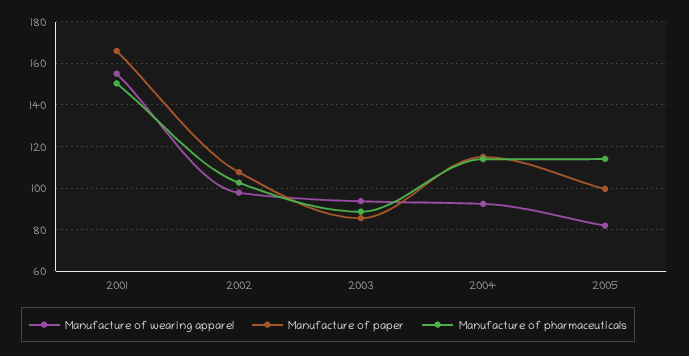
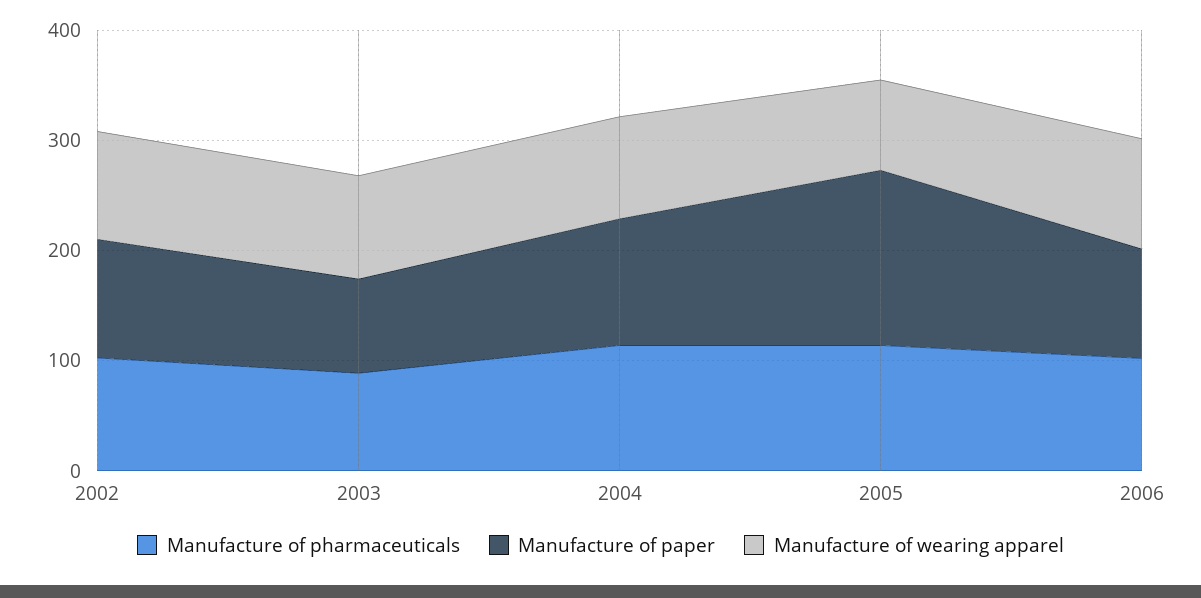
Manufacture of wearing apparel, 2001: 155 -> none
Manufacture of paper, 2001: 165 -> none
Manufacture of pharmaceuticals, 2001: 150 -> none
Manufacture of paper, 2005: 100 -> 160
Manufacture of pharmaceuticals, 2006: none -> 100
Manufacture of paper, 2006: none -> 100
Manufacture of wearing apparel, 2006: none -> 100

